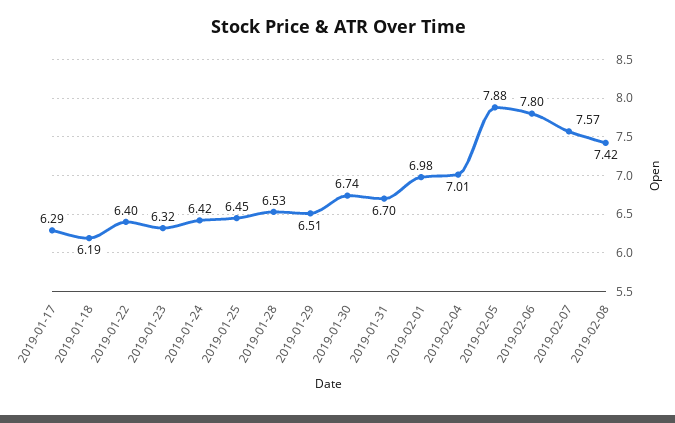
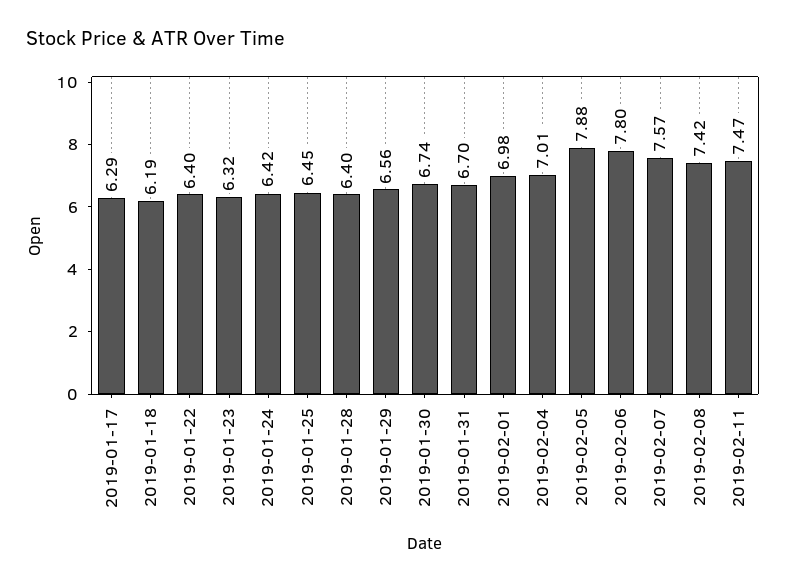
2019-01-28: 6.53 -> 6.4
2019-01-29: 6.51 -> 6.56
2019-02-11: none -> 7.47

